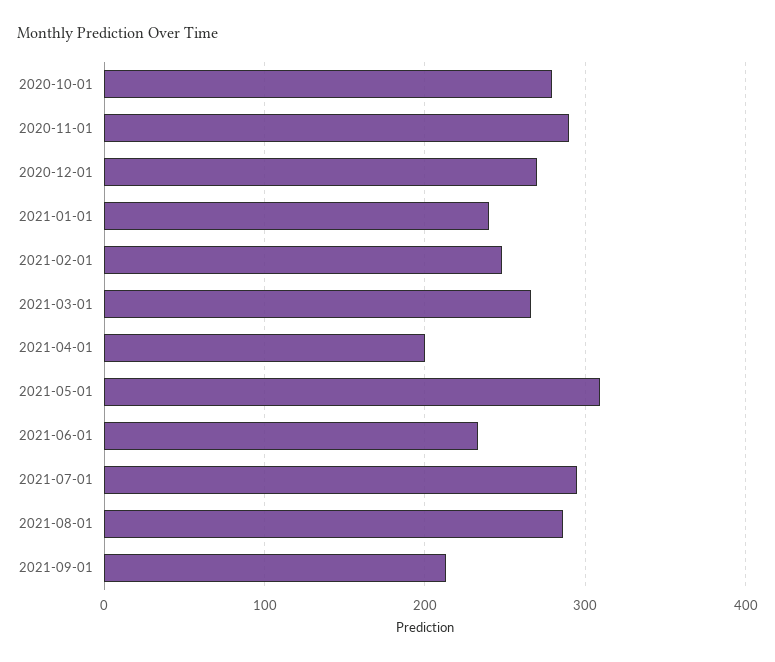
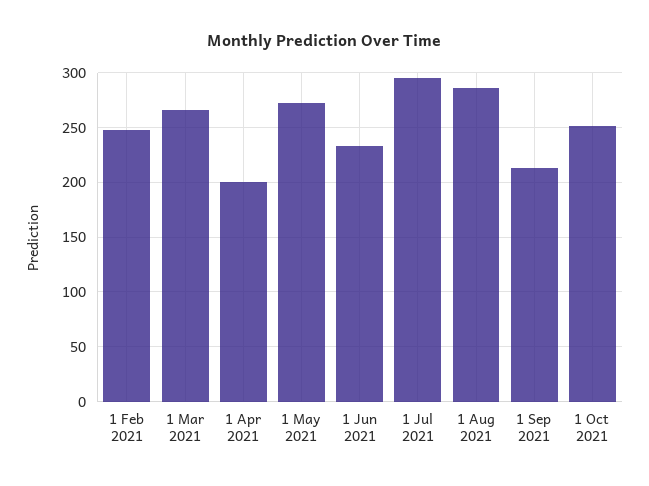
2020-10-01: 280 -> none
2020-11-01: 290 -> none
2020-12-01: 270 -> none
2021-01-01: 240 -> none
2021-05-01: 310 -> 270
1 Oct 2021: none -> 250

